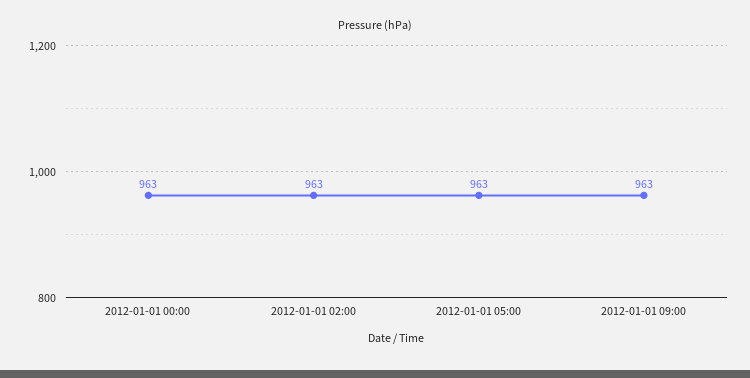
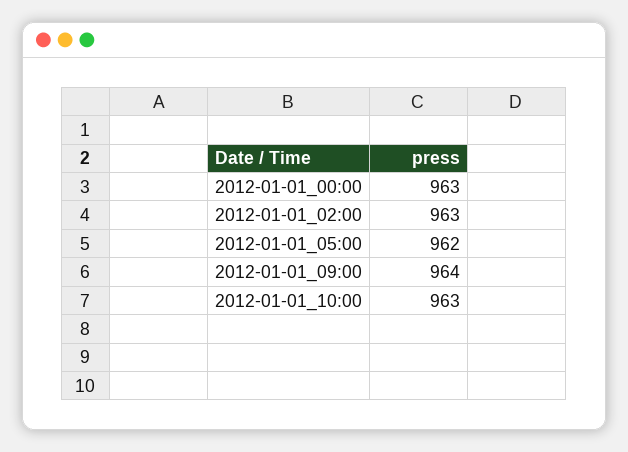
2012-01-01 05:00: 963 -> 962
2012-01-01 09:00: 963 -> 964
2012-01-01_10:00: none -> 963

